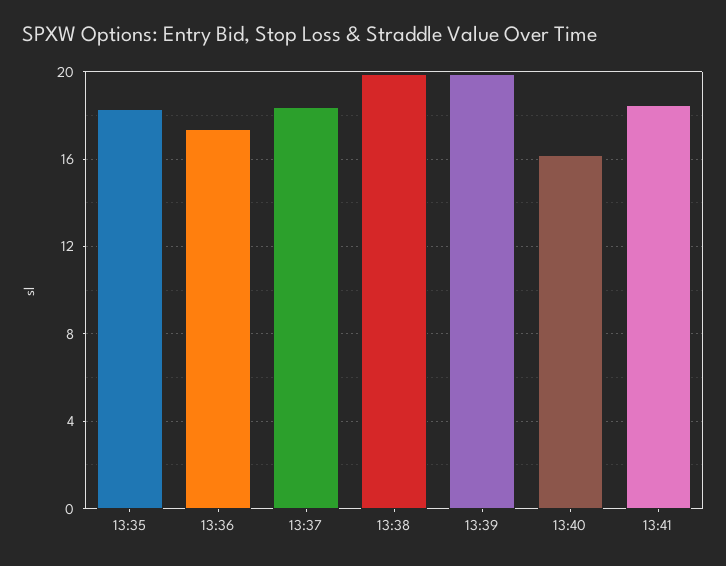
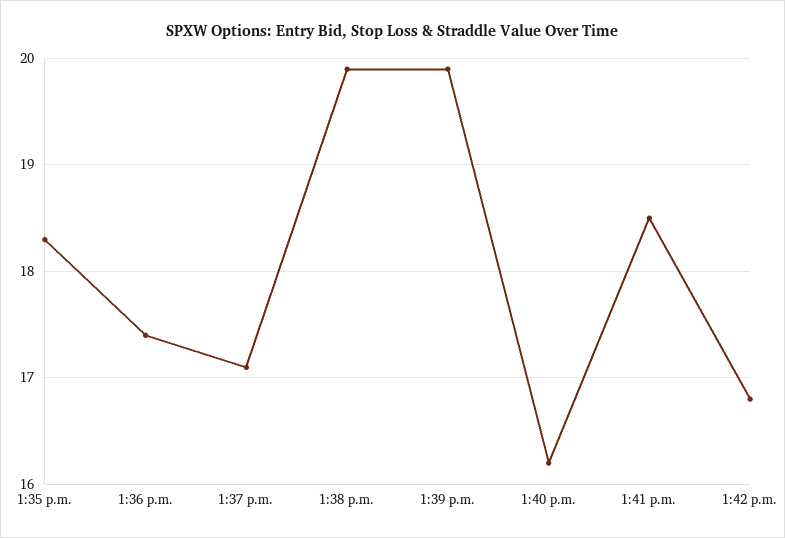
13:37: 18.5 -> 17.1
1:42 p.m.: none -> 16.8

